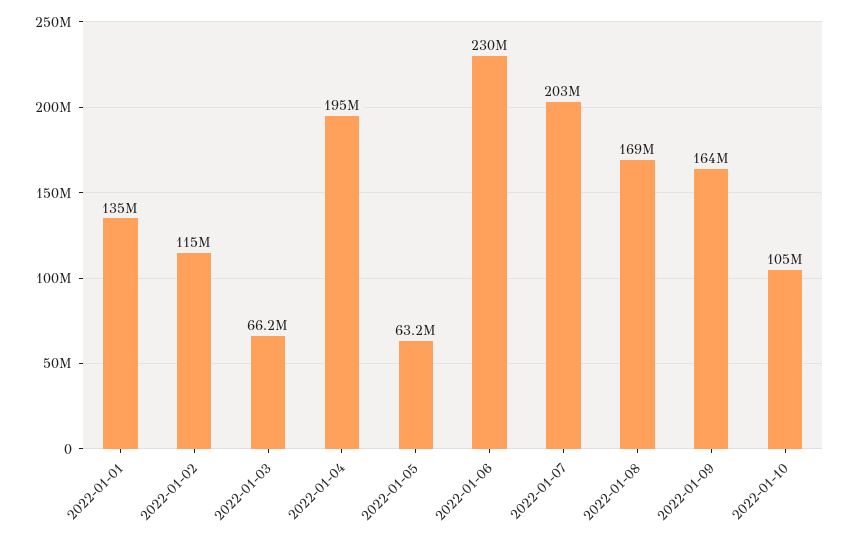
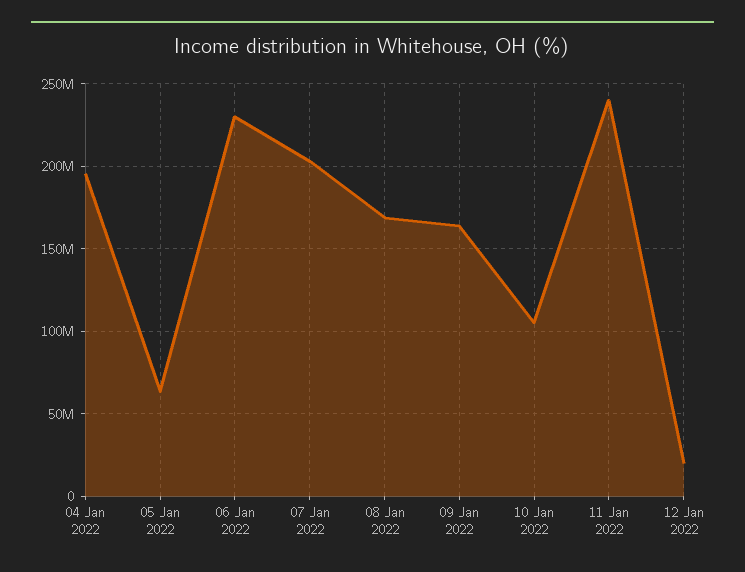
2022-01-01: 135000000 -> none
2022-01-02: 115000000 -> none
2022-01-03: 66200000 -> none
11 Jan 2022: none -> 240000000
12 Jan 2022: none -> 20000000

